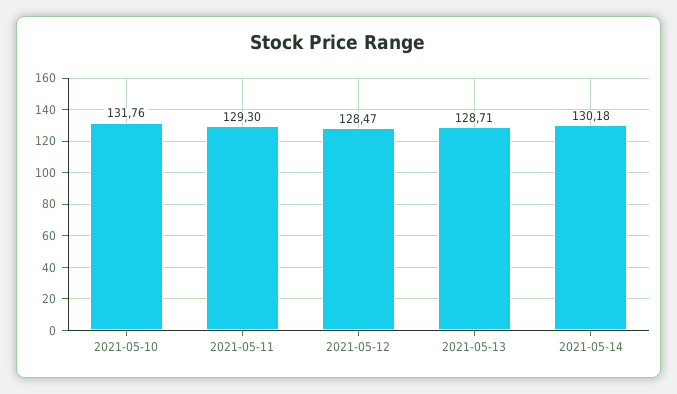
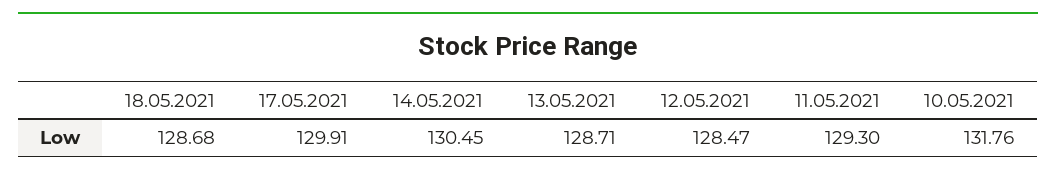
2021-05-14: 130.18 -> 130.45
18.05.2021: none -> 128.68
17.05.2021: none -> 129.91

